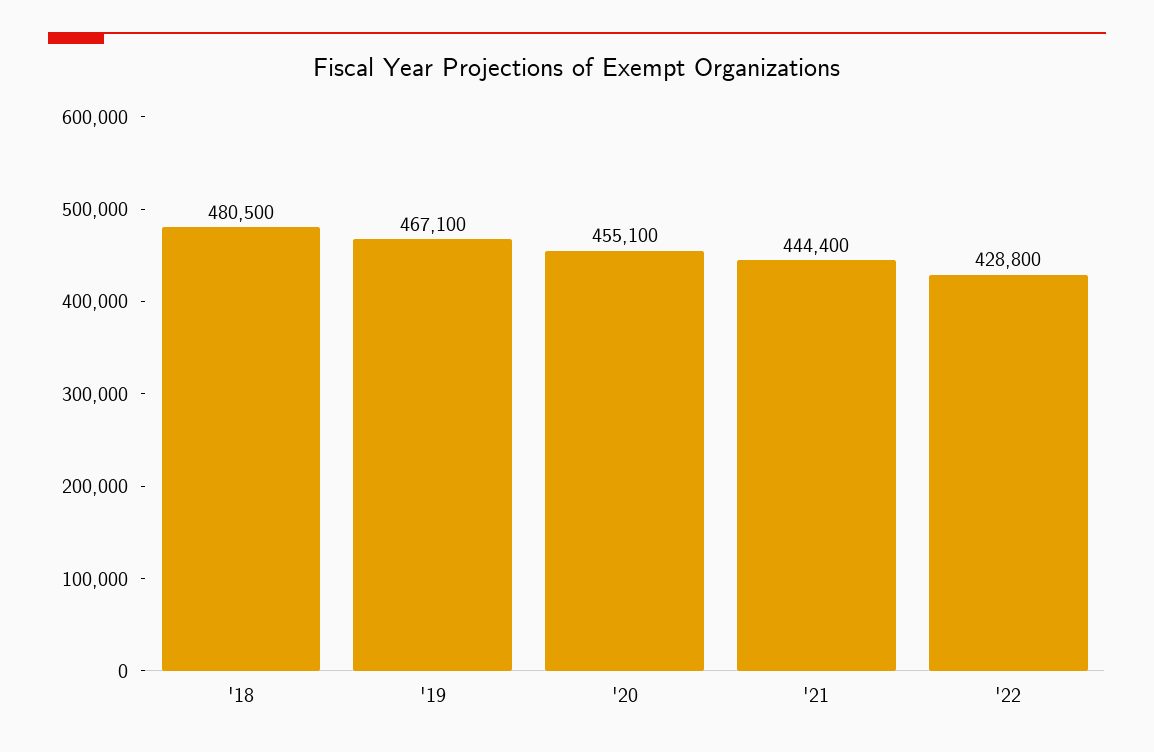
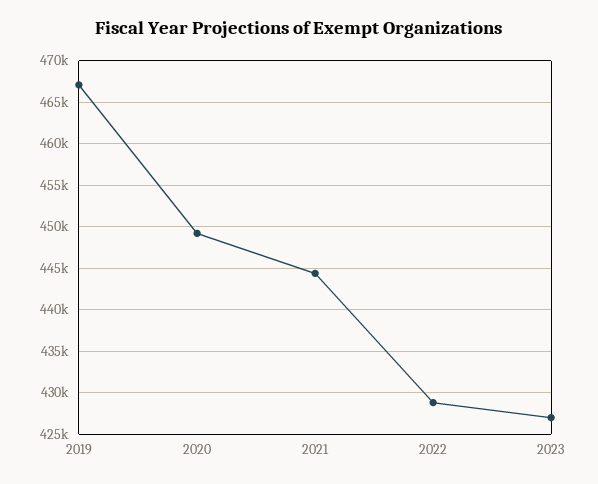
'18: 480500 -> none
'20: 455100 -> 449000
2023: none -> 427000

